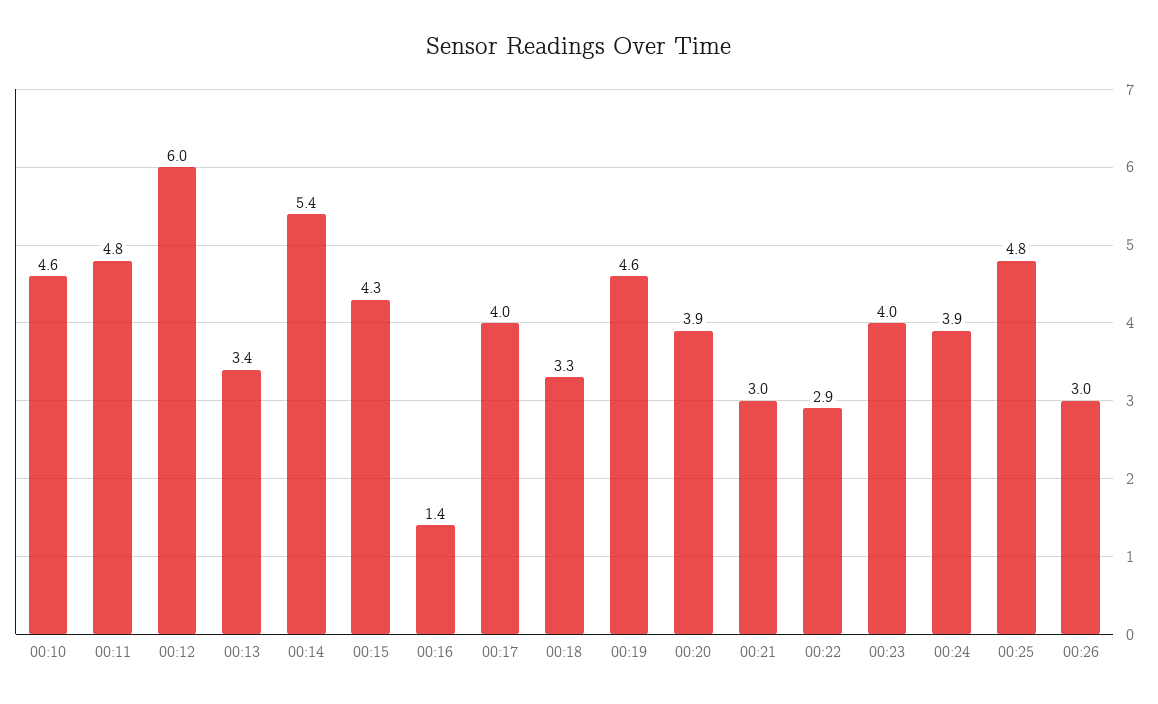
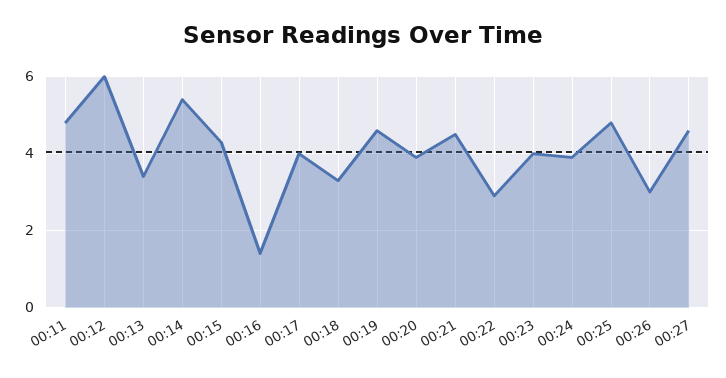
00:10: 4.6 -> none
00:21: 3 -> 4.5
00:27: none -> 4.5

